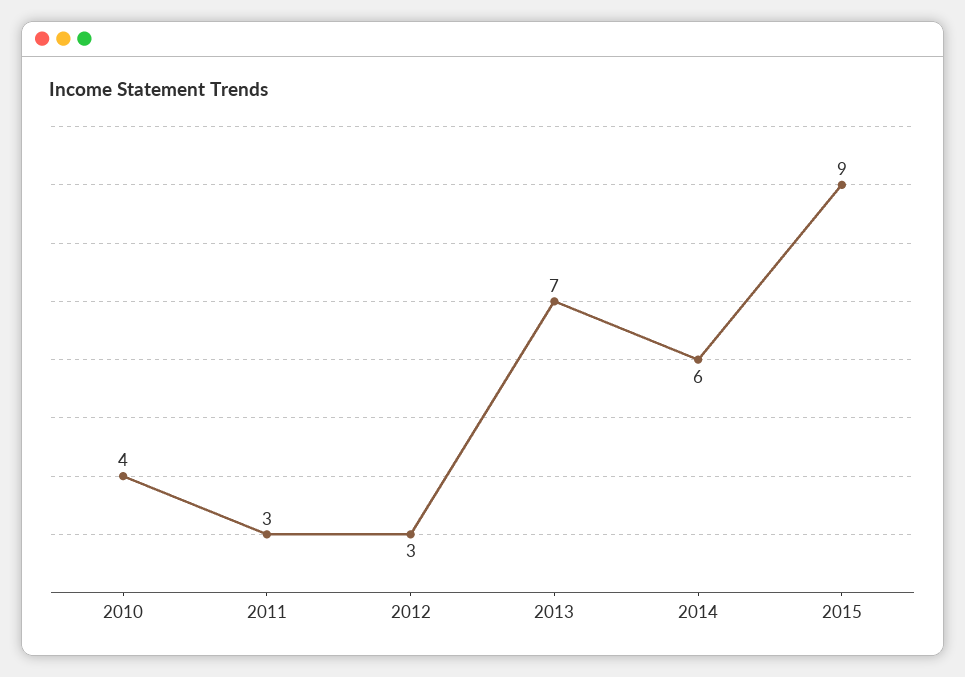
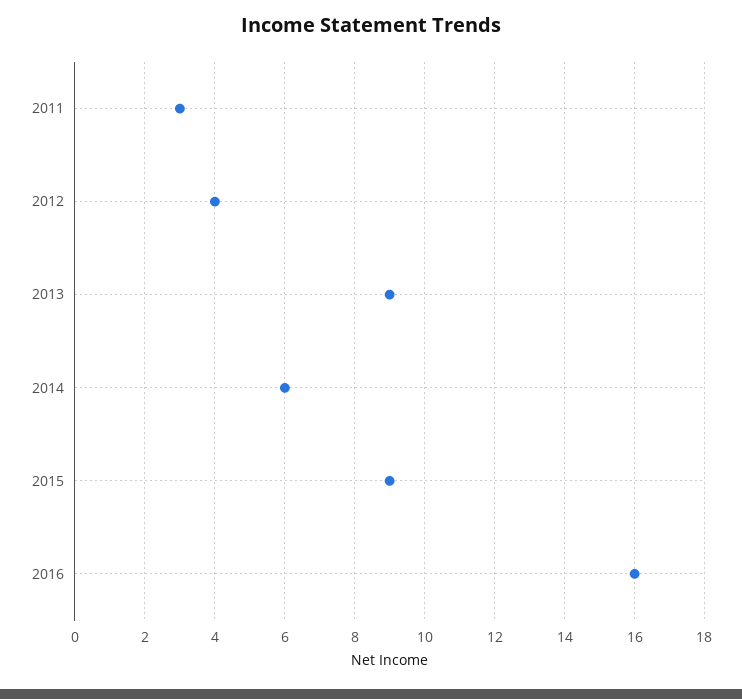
2010: 4 -> none
2012: 3 -> 4
2013: 7 -> 9
2016: none -> 16

